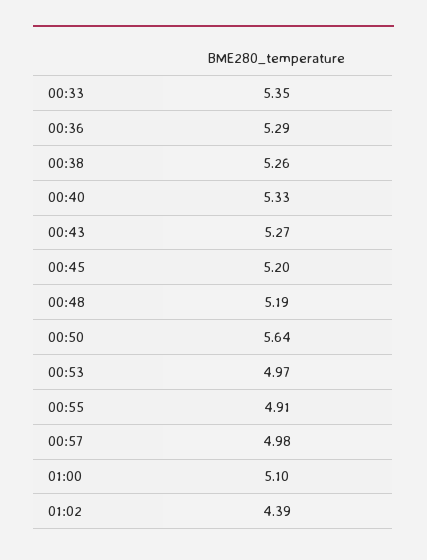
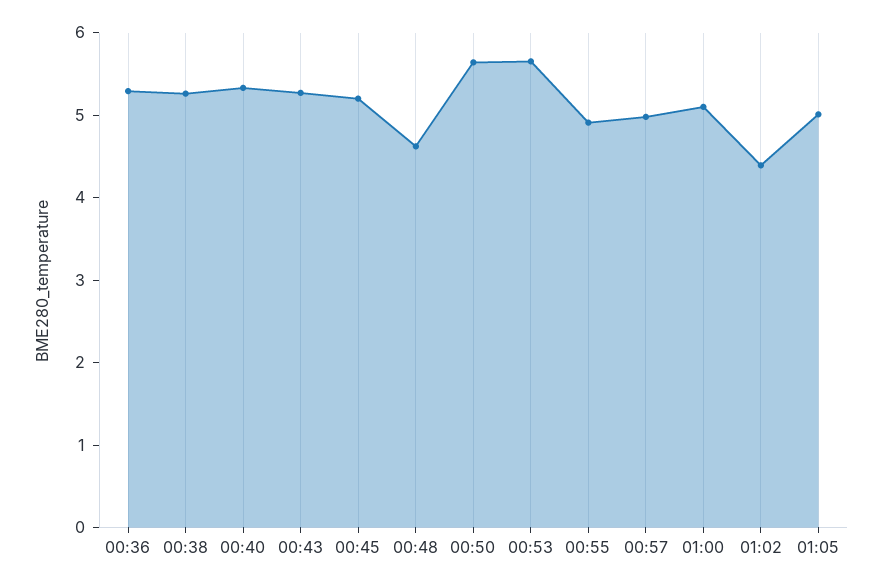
00:33: 5.35 -> none
00:48: 5.19 -> 4.6
00:53: 4.97 -> 5.6
01:05: none -> 5

